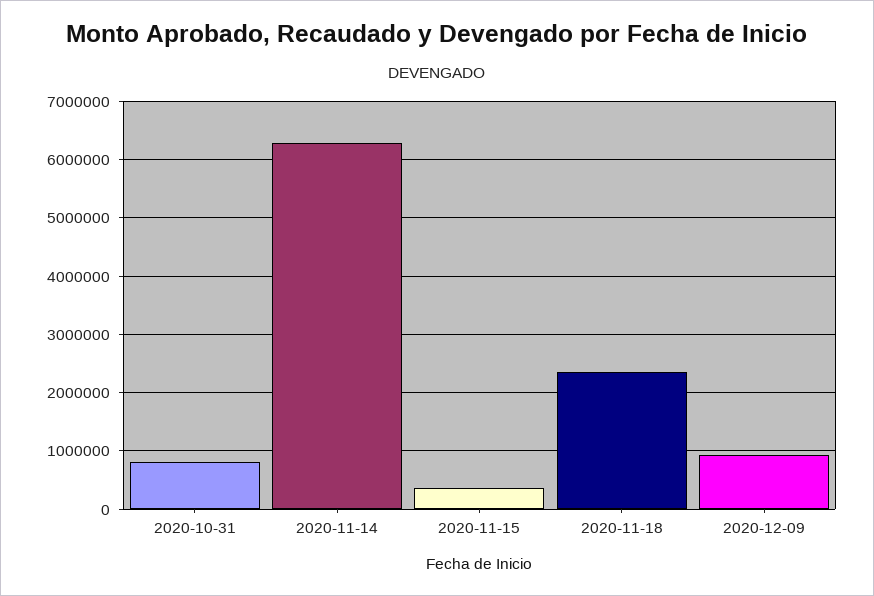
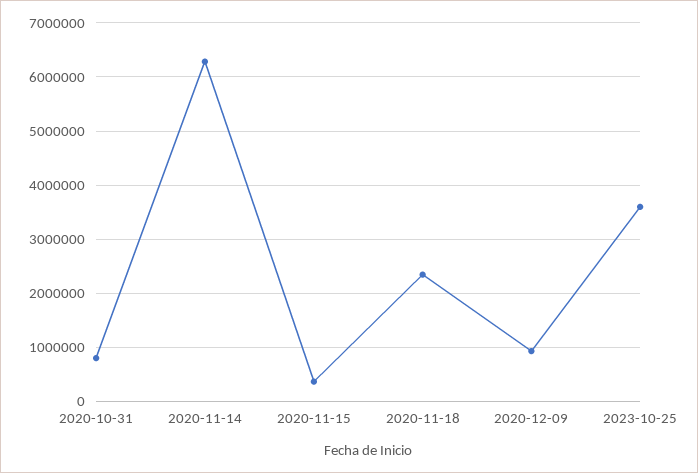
2023-10-25: none -> 3600000

